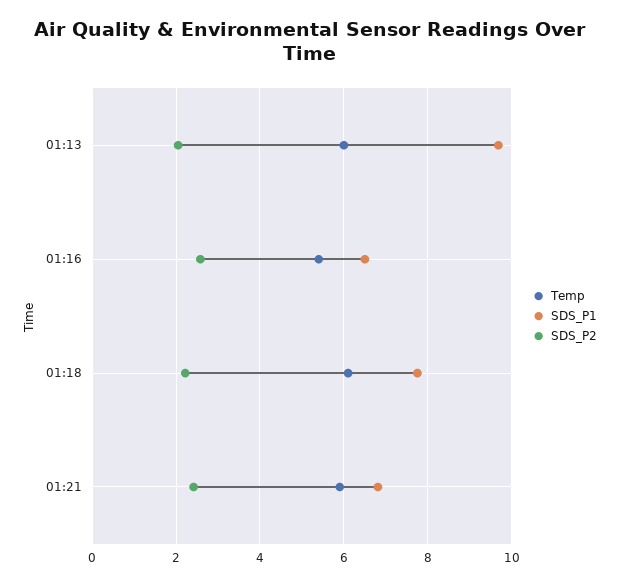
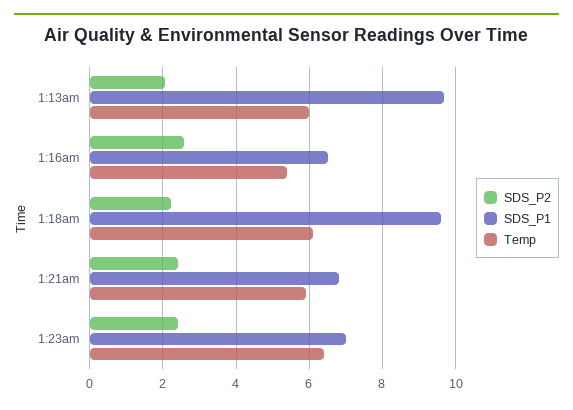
SDS_P1, 01:18: 7.8 -> 9.6
SDS_P2, 1:23am: none -> 2.4
SDS_P1, 1:23am: none -> 7
Temp, 1:23am: none -> 6.4

